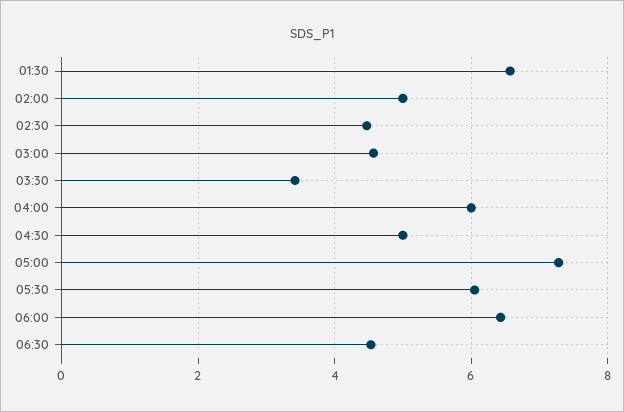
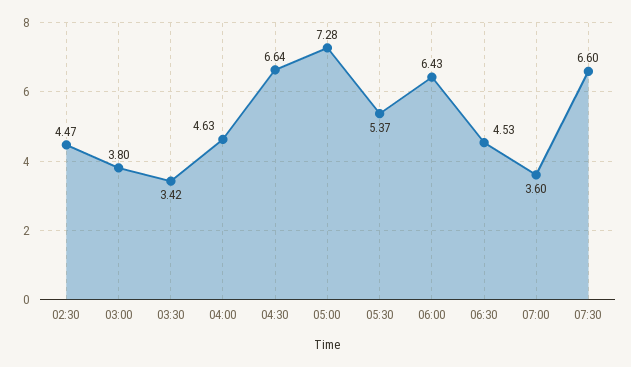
01:30: 6.6 -> none
02:00: 5 -> none
03:00: 4.6 -> 3.8
04:00: 6 -> 4.63
04:30: 5 -> 6.64
05:30: 6 -> 5.37
07:00: none -> 3.6
07:30: none -> 6.6

